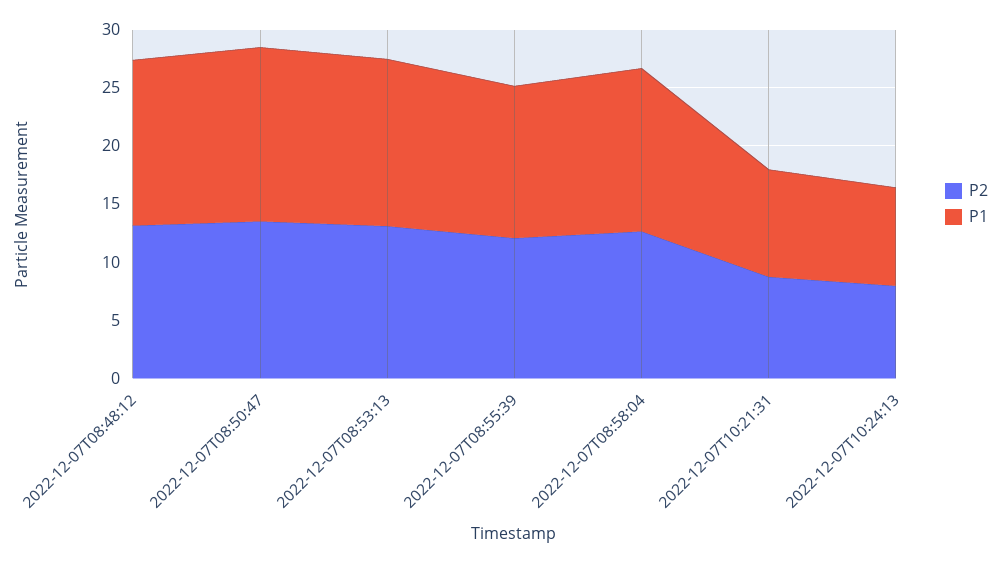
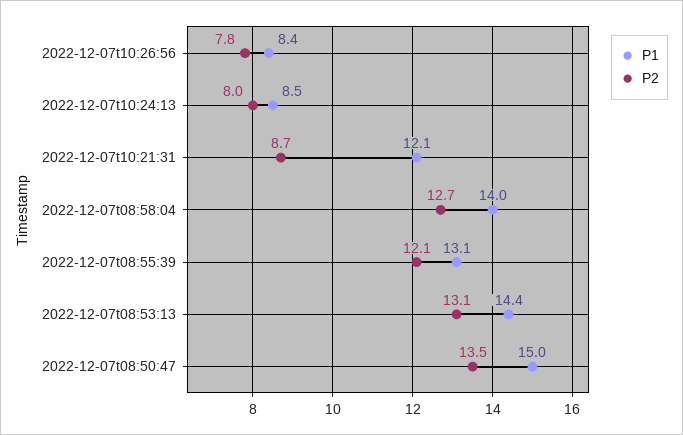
P2, 2022-12-07T08:48:12: 13 -> none
P1, 2022-12-07T08:48:12: 14 -> none
P1, 2022-12-07T10:21:31: 9 -> 12.1
P1, 2022-12-07t10:26:56: none -> 8.4
P2, 2022-12-07t10:26:56: none -> 7.8

